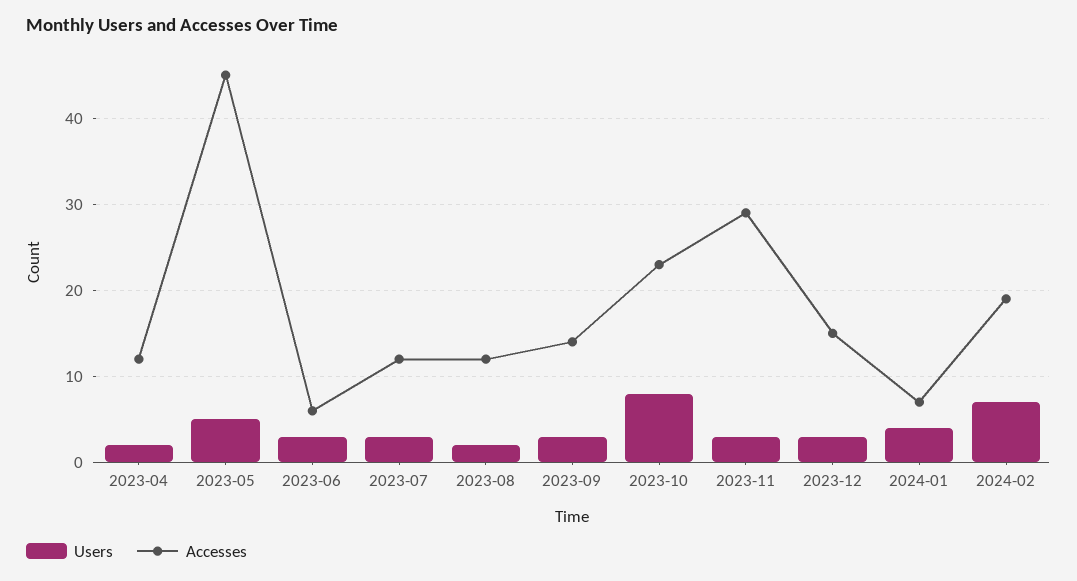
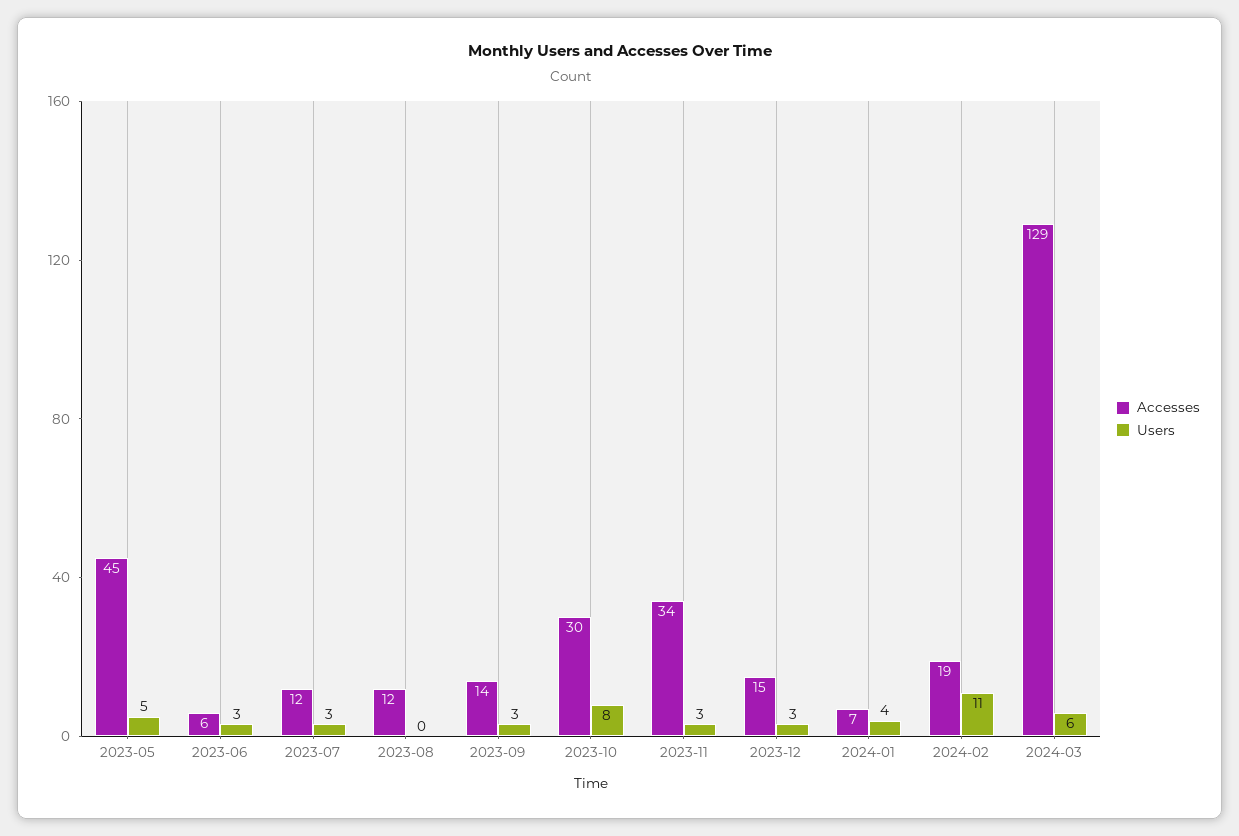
Users, 2023-04: 2 -> none
Accesses, 2023-04: 12 -> none
Users, 2023-08: 2 -> 0
Accesses, 2023-10: 23 -> 30
Accesses, 2023-11: 29 -> 34
Users, 2024-02: 7 -> 11
Accesses, 2024-03: none -> 129
Users, 2024-03: none -> 6

